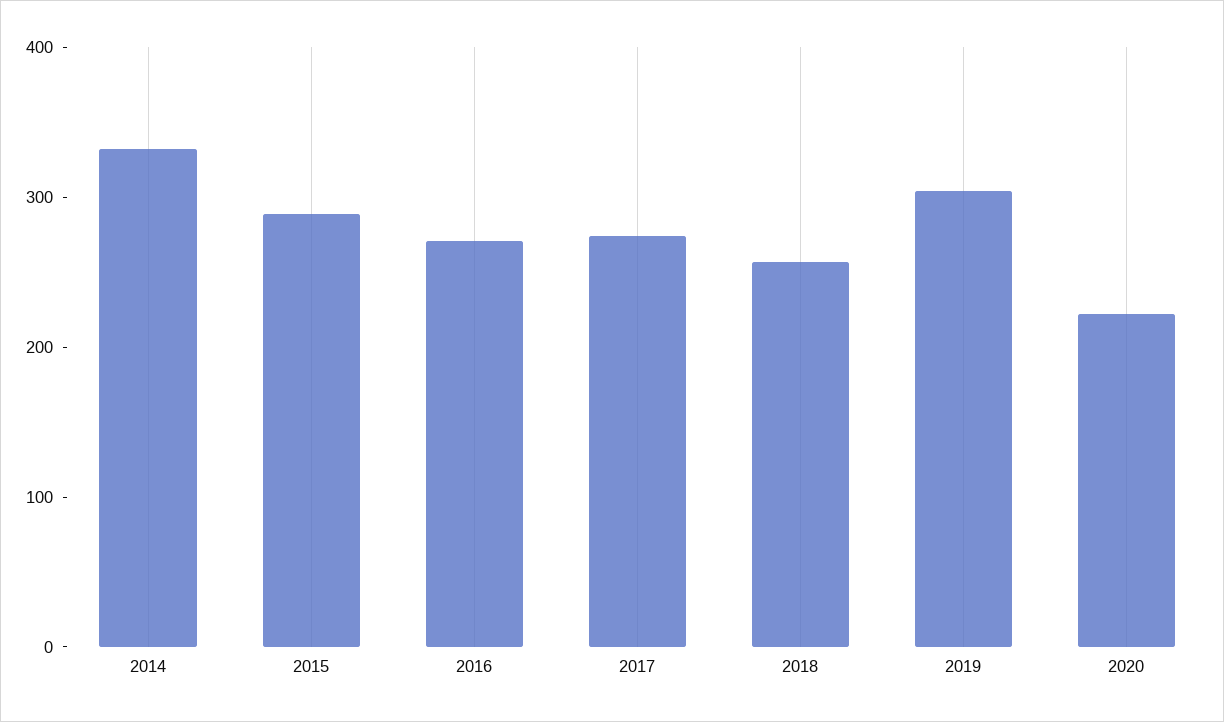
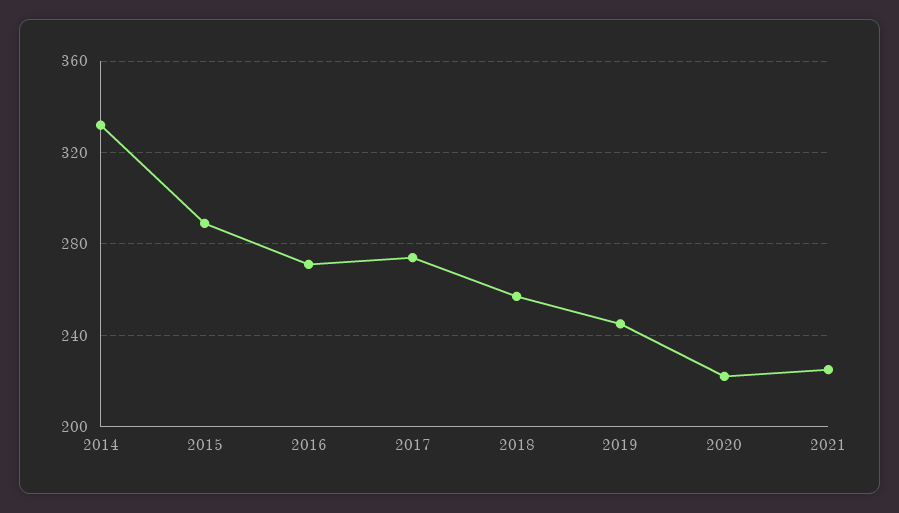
2019: 300 -> 245
2021: none -> 225

